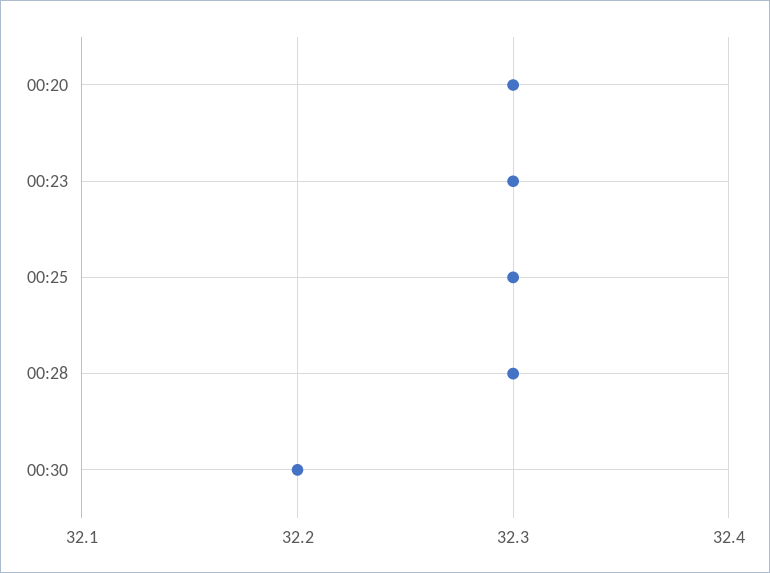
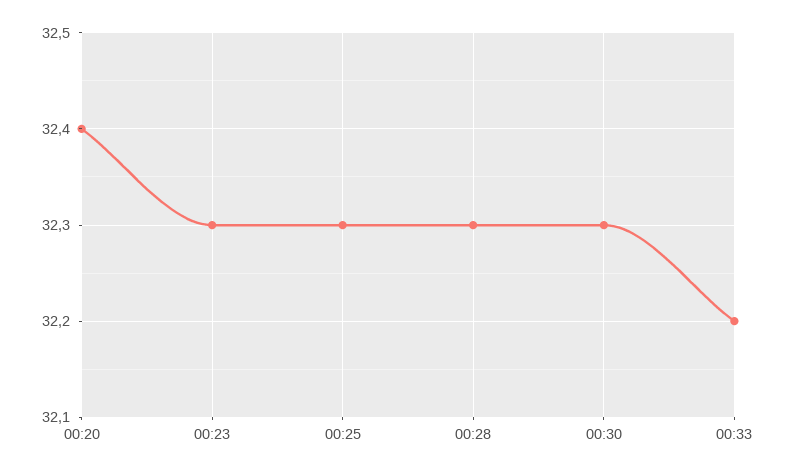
00:20: 32.3 -> 32.4
00:30: 32.2 -> 32.3
00:33: none -> 32.2

